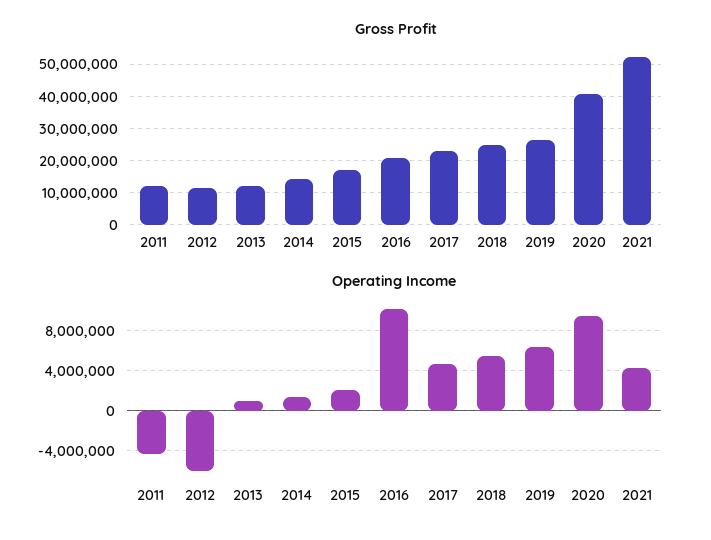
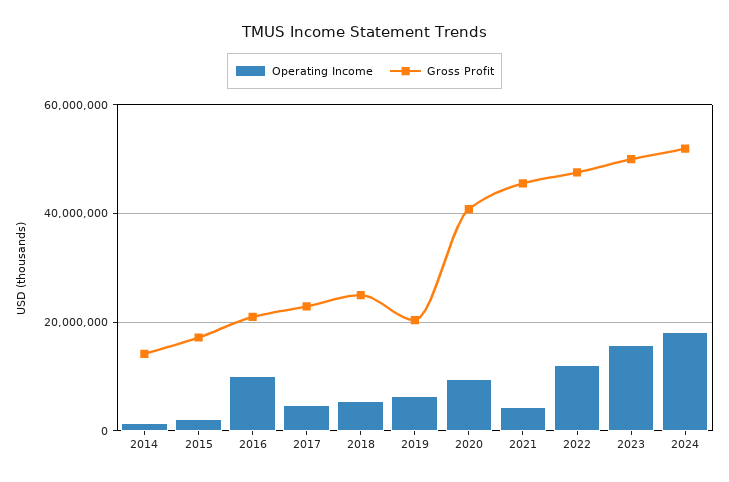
Gross Profit, 2011: 12000000 -> none
Gross Profit, 2012: 12000000 -> none
Gross Profit, 2013: 12000000 -> none
Gross Profit, 2019: 26000000 -> 20000000
Gross Profit, 2021: 52000000 -> 46000000
Operating Income, 2011: -4000000 -> none
Operating Income, 2012: -6000000 -> none
Operating Income, 2013: 1000000 -> none
Operating Income, 2022: none -> 12000000
Gross Profit, 2022: none -> 48000000
Operating Income, 2023: none -> 16000000
Gross Profit, 2023: none -> 50000000
Operating Income, 2024: none -> 18000000
Gross Profit, 2024: none -> 52000000

